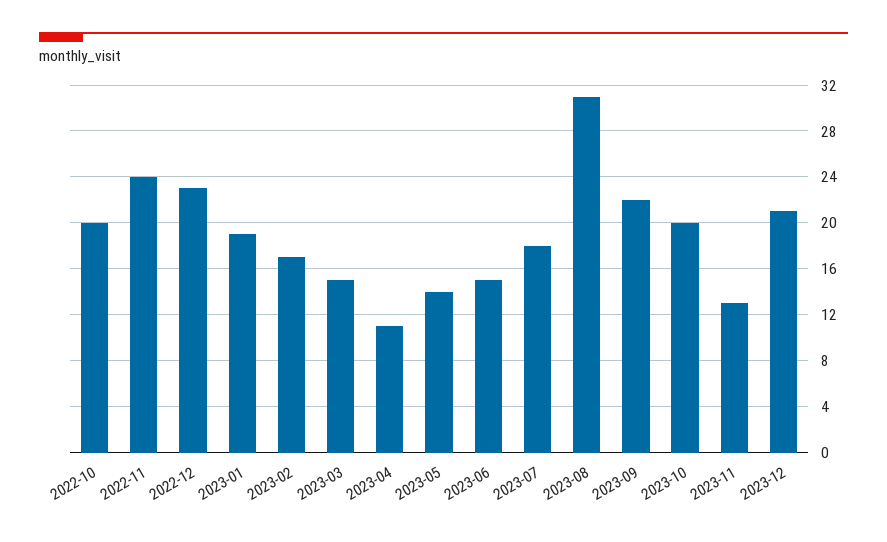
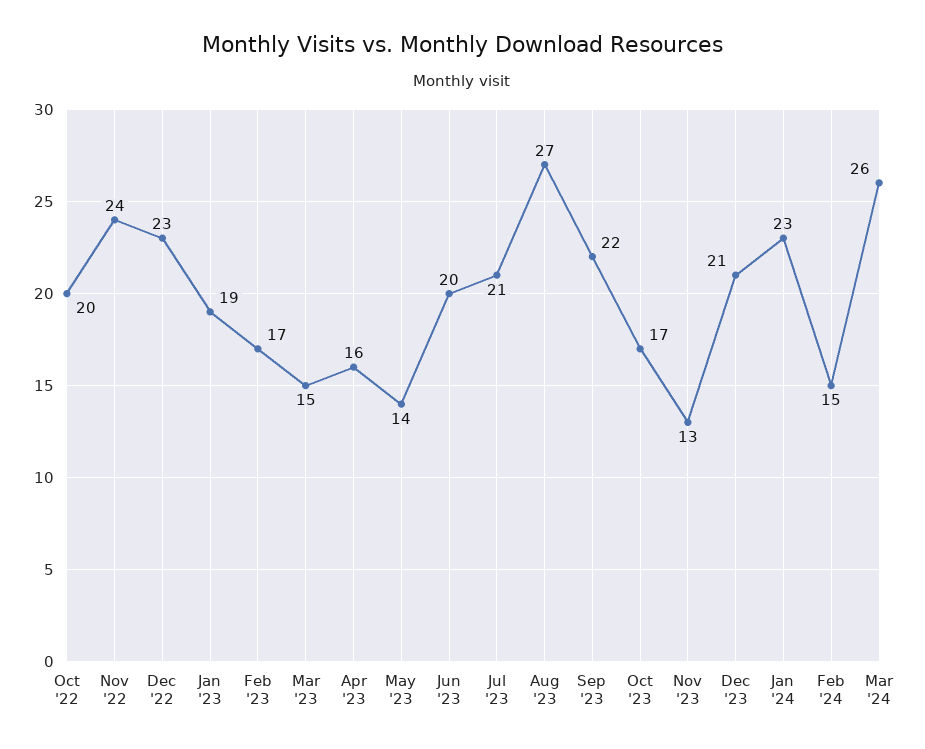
2023-04: 11 -> 16
2023-06: 15 -> 20
2023-07: 18 -> 21
2023-08: 31 -> 27
2023-10: 20 -> 17
Jan '24: none -> 23
Feb '24: none -> 15
Mar '24: none -> 26

